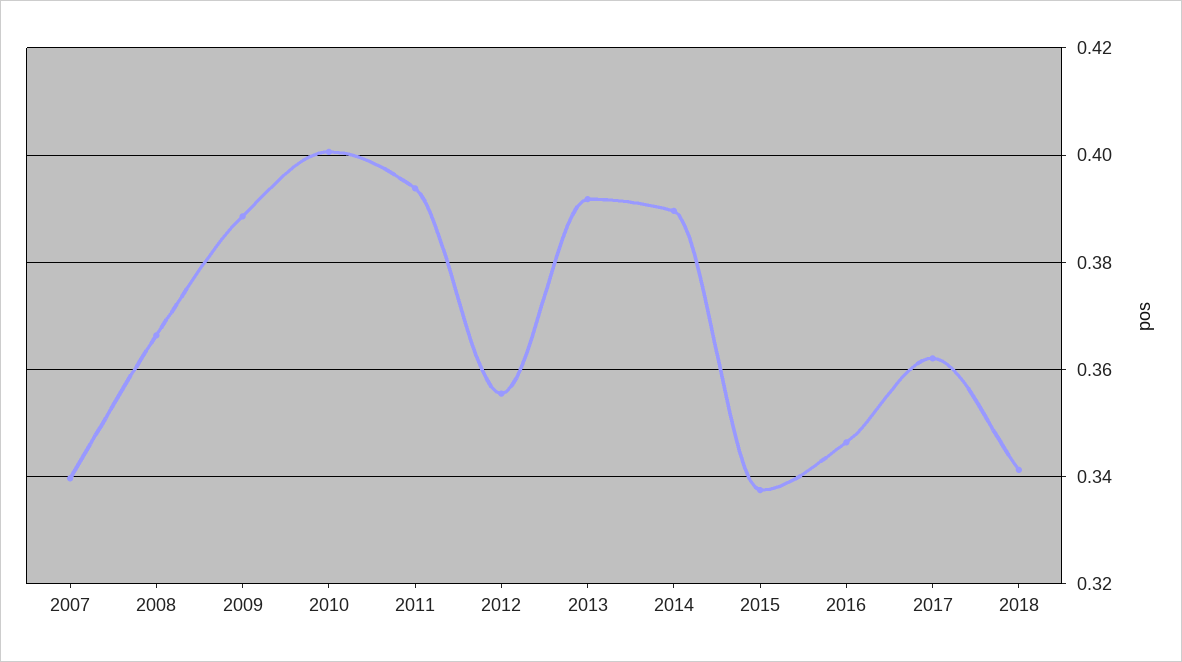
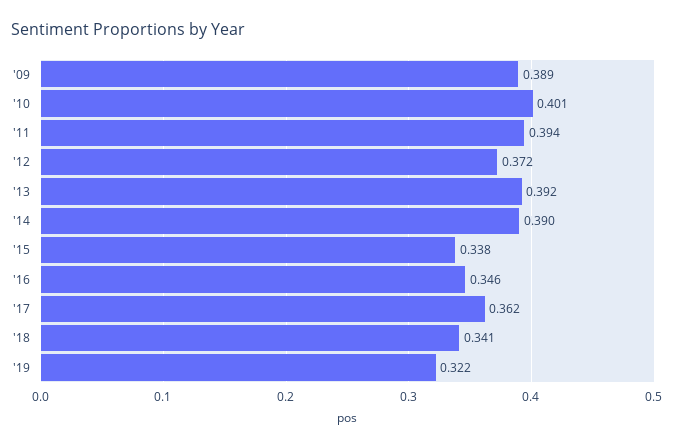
2007: 0.34 -> none
2008: 0.366 -> none
2012: 0.356 -> 0.372
'19: none -> 0.322

